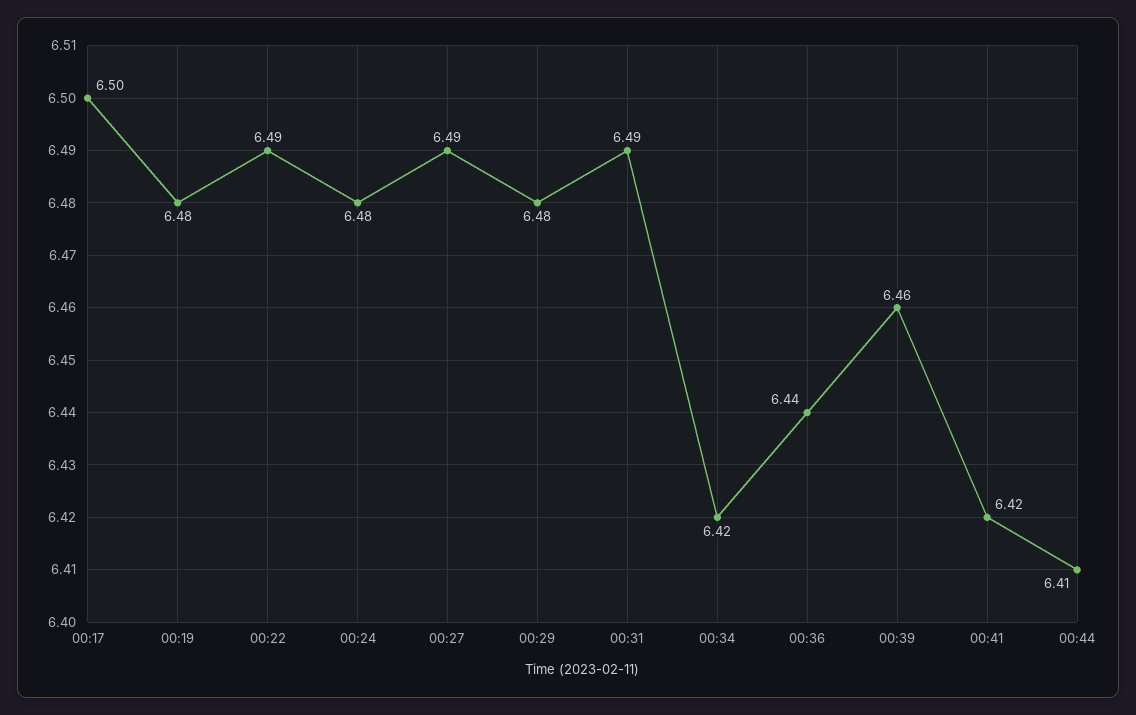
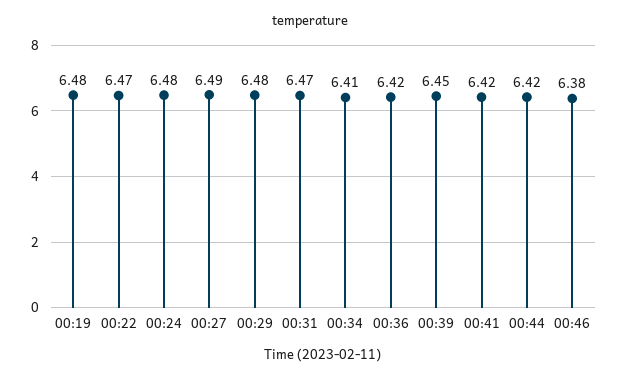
00:17: 6.5 -> none
00:22: 6.49 -> 6.47
00:31: 6.49 -> 6.47
00:34: 6.42 -> 6.41
00:36: 6.44 -> 6.42
00:39: 6.46 -> 6.45
00:44: 6.41 -> 6.42
00:46: none -> 6.38

